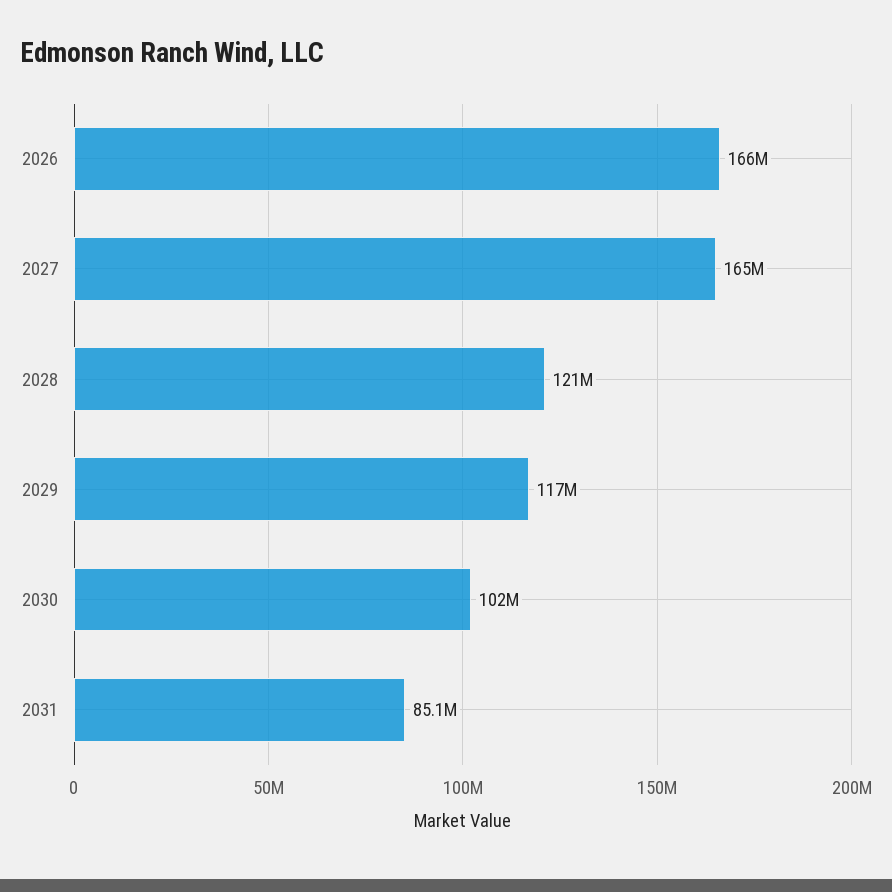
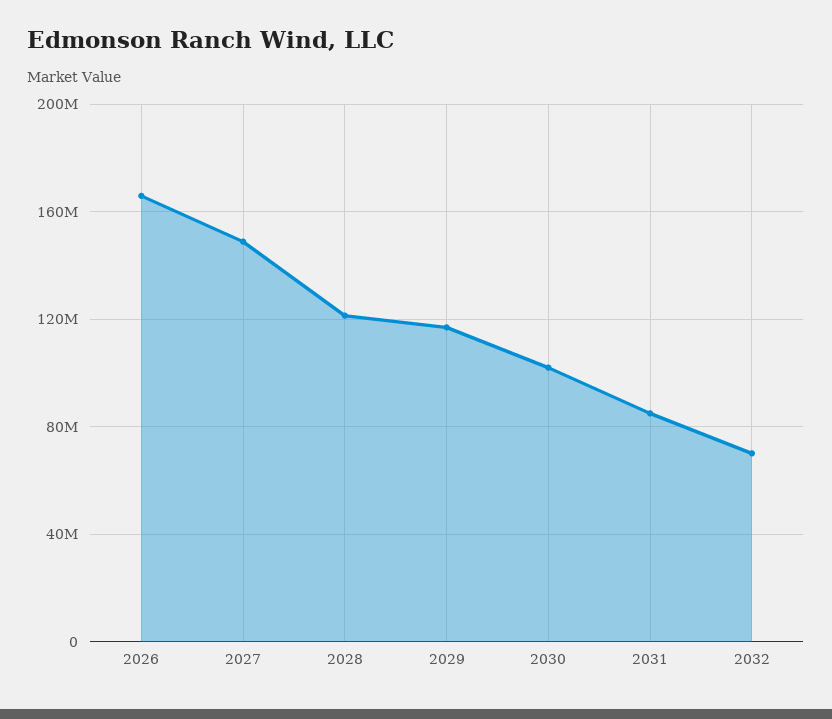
2027: 165000000 -> 150000000
2032: none -> 70000000

